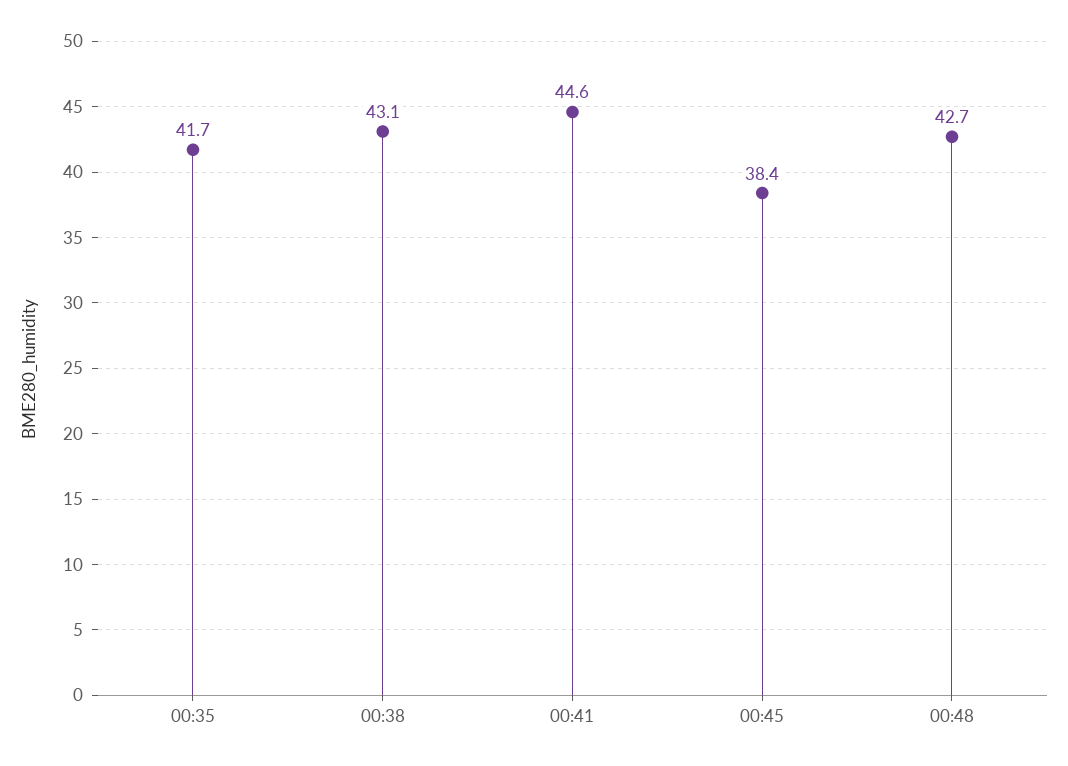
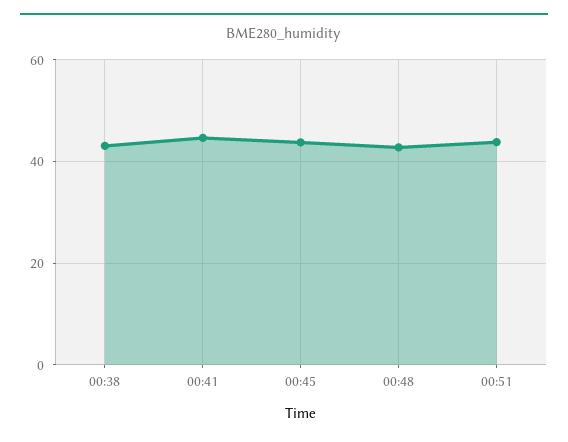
00:35: 41.7 -> none
00:45: 38.4 -> 44
00:51: none -> 44

